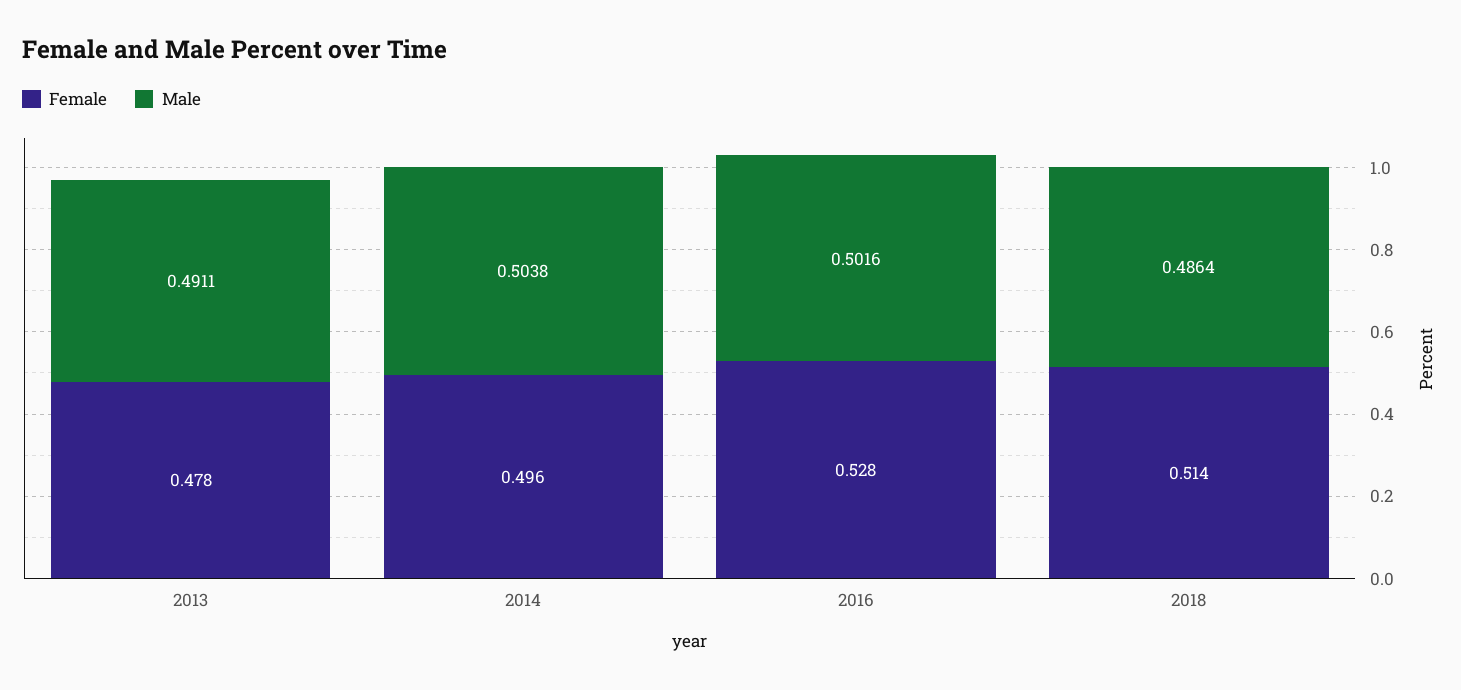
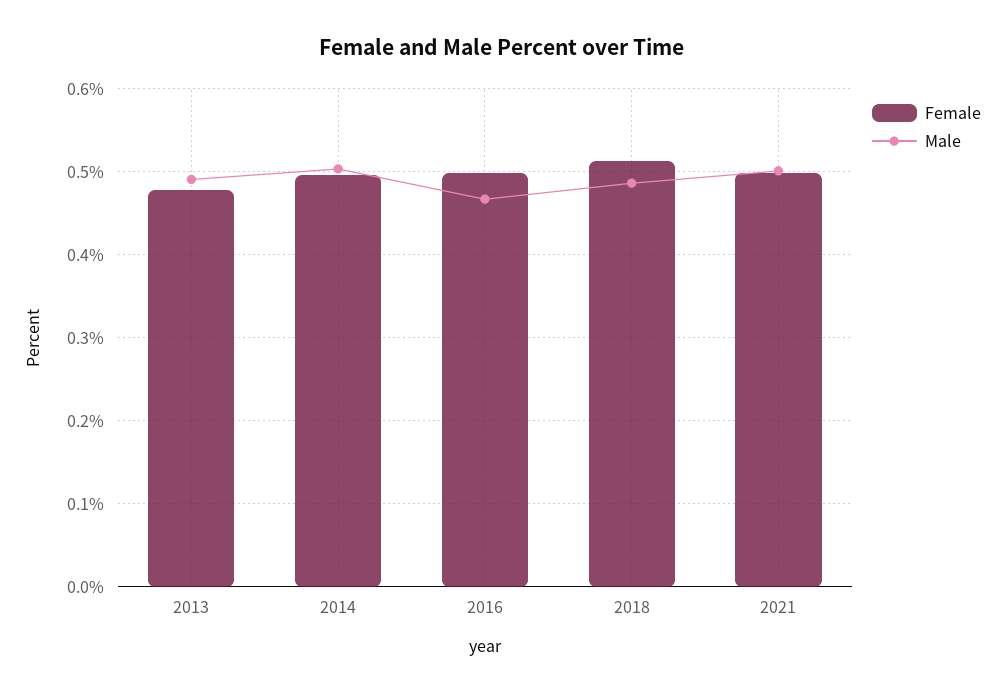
Female, 2016: 0.528 -> 0.5
Male, 2016: 0.5016 -> 0.47
Female, 2021: none -> 0.5
Male, 2021: none -> 0.5

